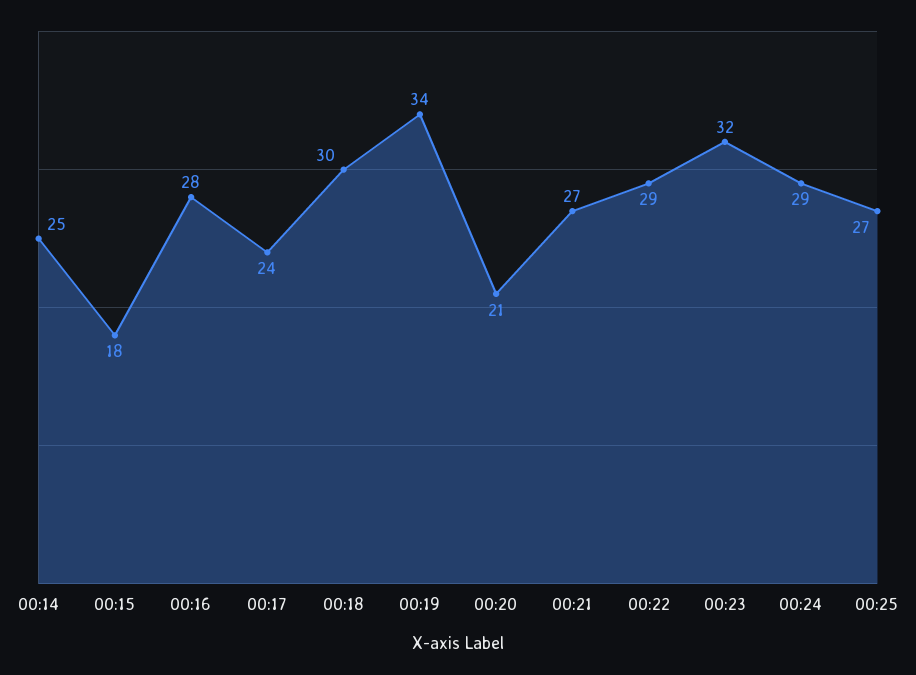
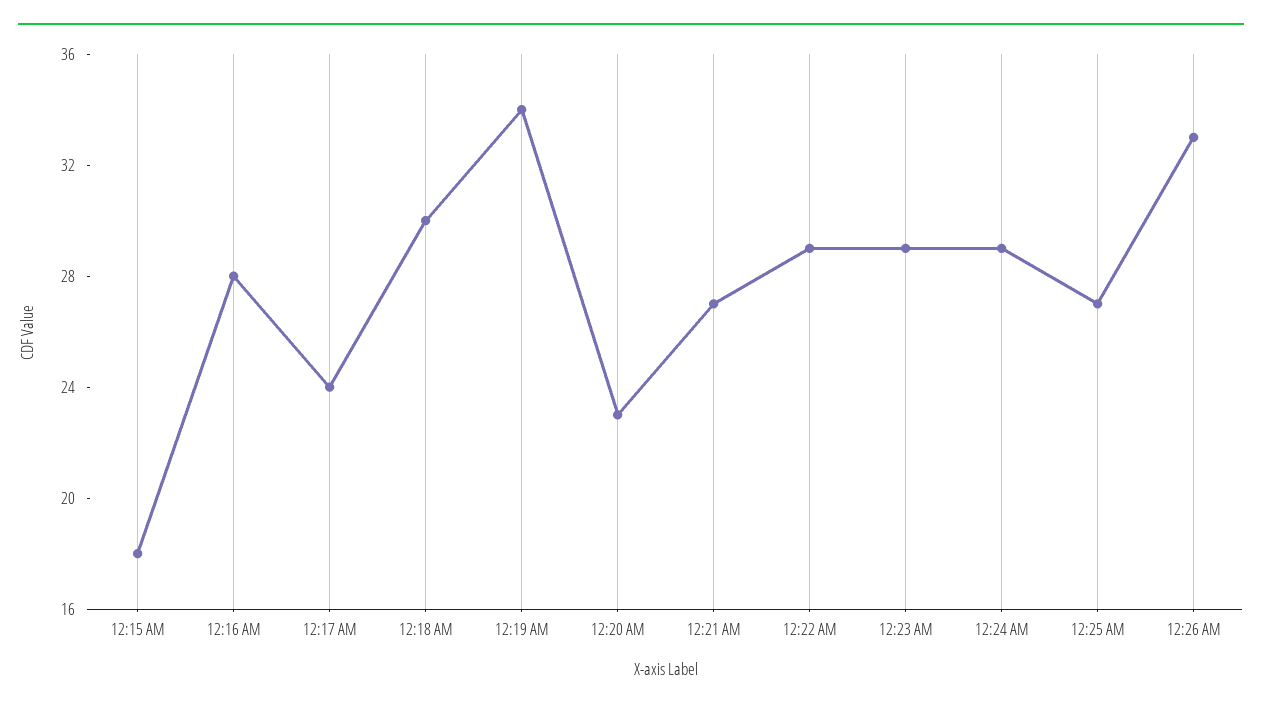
00:14: 25 -> none
00:20: 21 -> 23
00:23: 32 -> 29
12:26 AM: none -> 33

